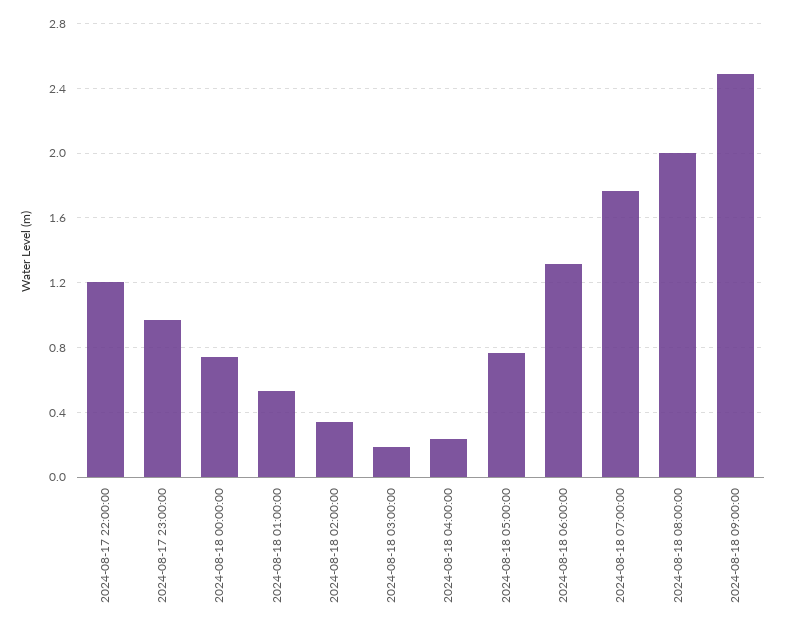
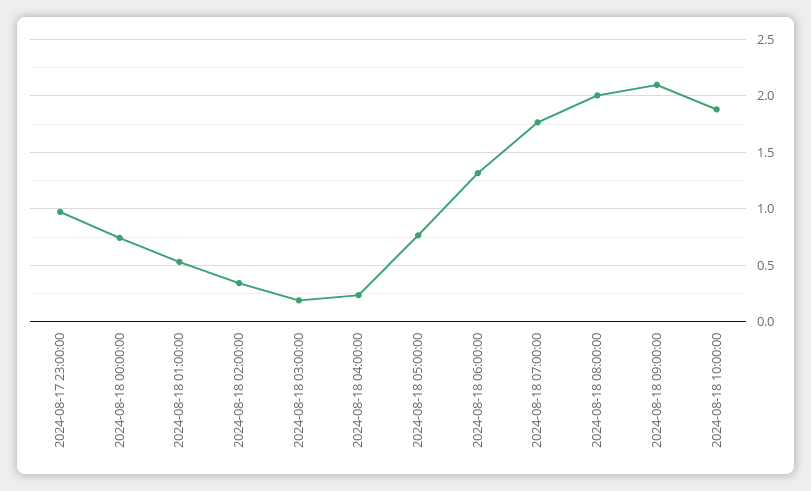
2024-08-17 22:00:00: 1.2 -> none
2024-08-18 09:00:00: 2.5 -> 2.1
2024-08-18 10:00:00: none -> 1.9

